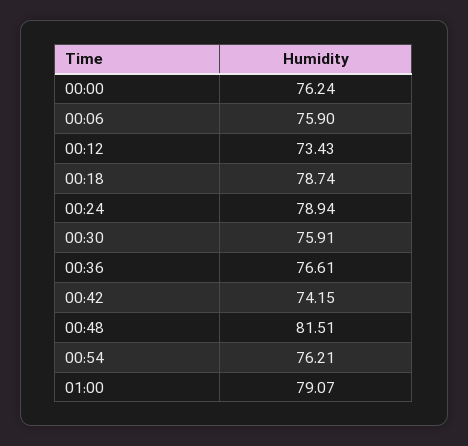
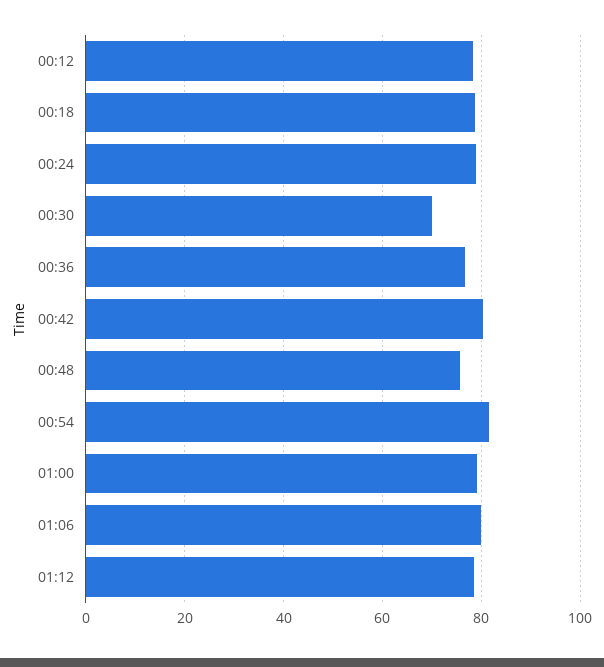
00:00: 76.24 -> none
00:06: 75.9 -> none
00:12: 73.43 -> 78
00:30: 75.91 -> 70
00:42: 74.15 -> 80
00:48: 81.51 -> 76
00:54: 76.21 -> 82
01:06: none -> 80
01:12: none -> 78

